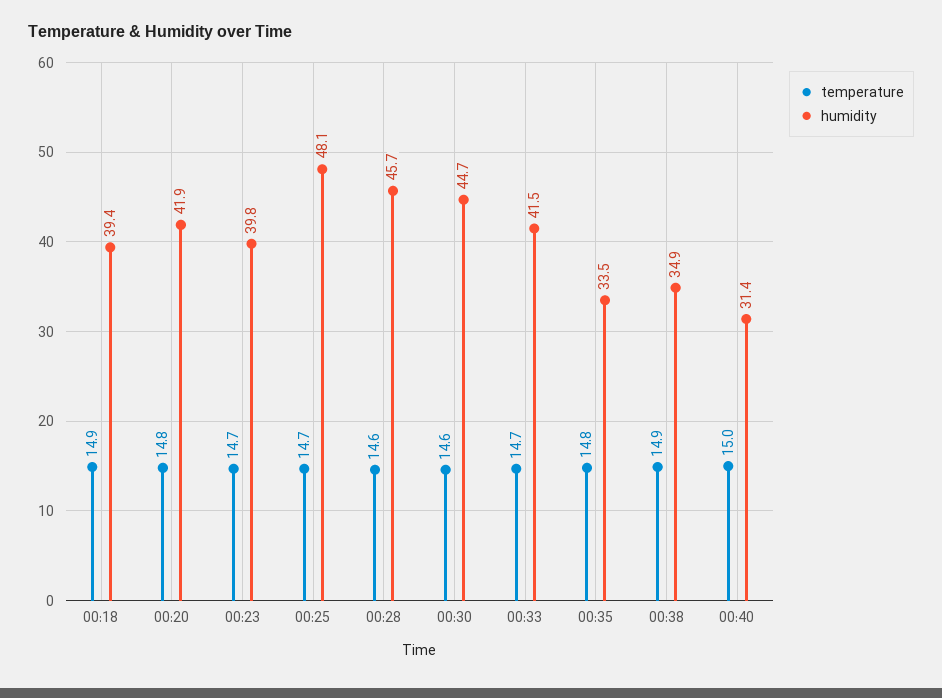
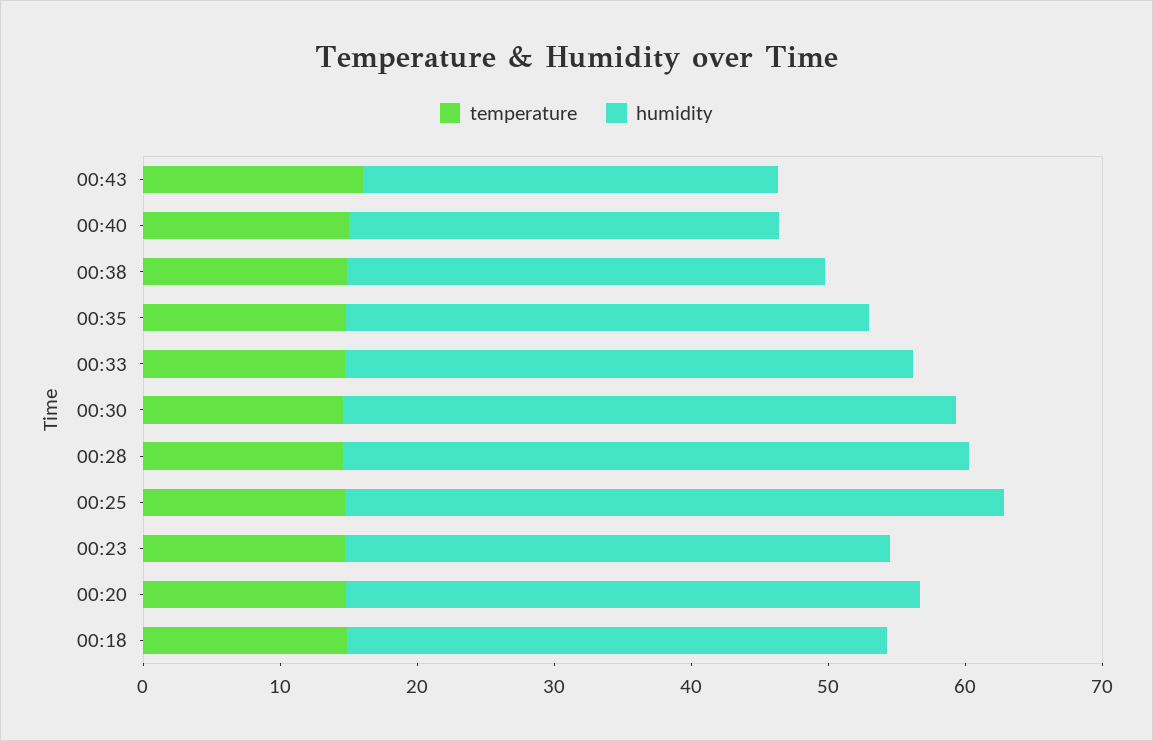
humidity, 00:35: 33.5 -> 38
temperature, 00:43: none -> 16
humidity, 00:43: none -> 30

